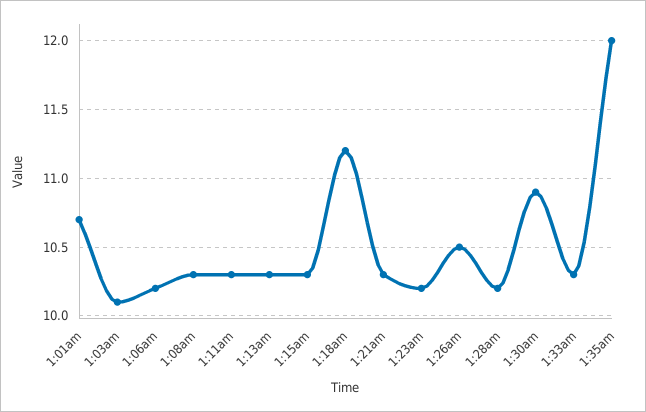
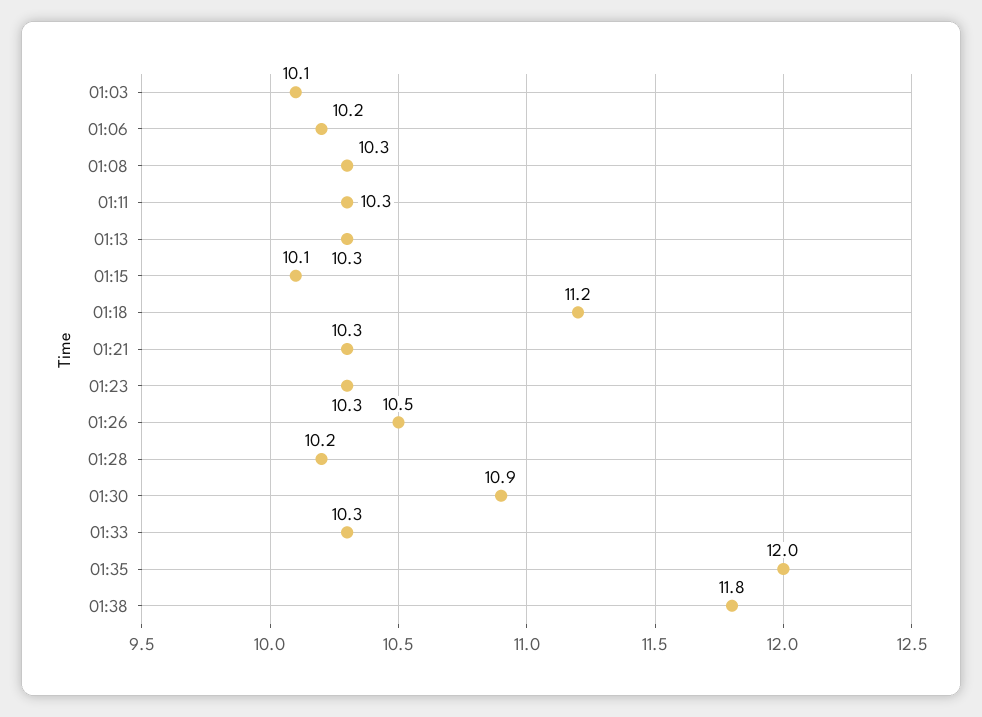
1:01am: 10.7 -> none
1:15am: 10.3 -> 10.1
1:23am: 10.2 -> 10.3
01:38: none -> 11.8

